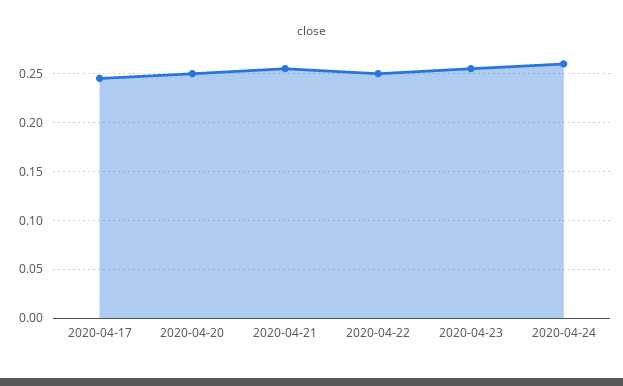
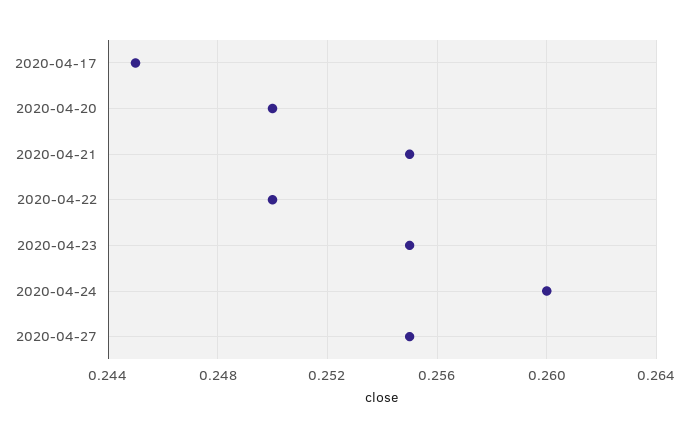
2020-04-27: none -> 0.255

